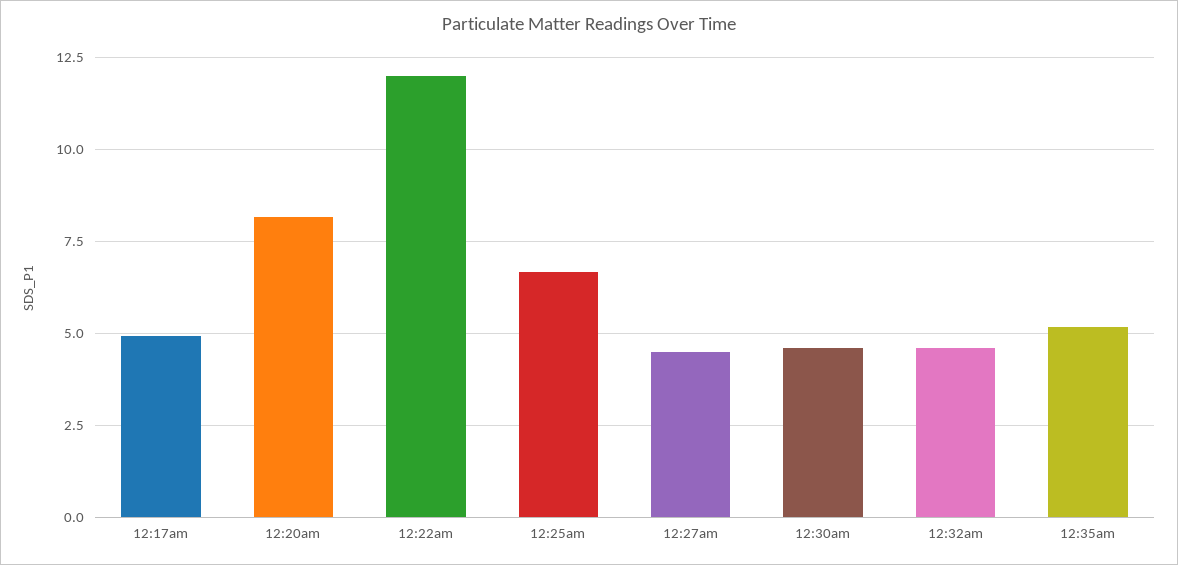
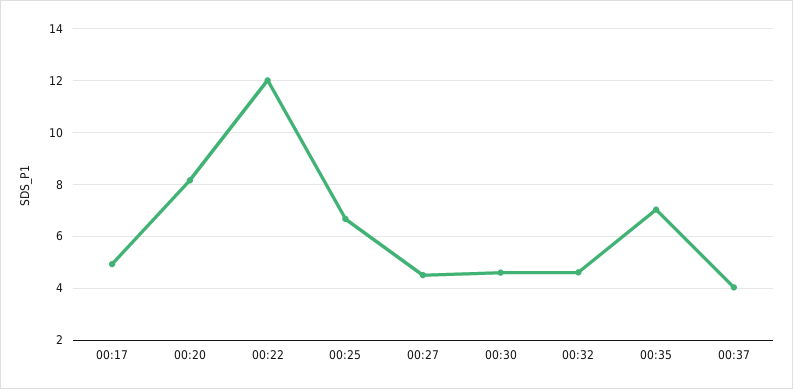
12:35am: 5.25 -> 7
00:37: none -> 4

